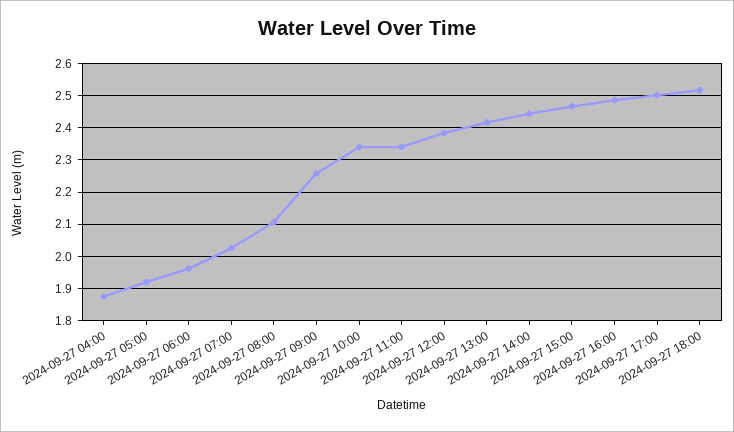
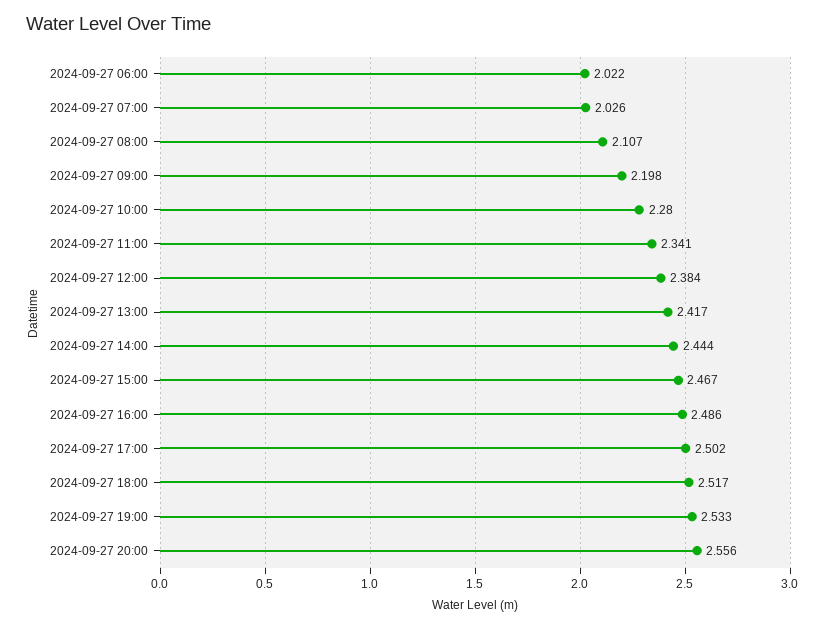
2024-09-27 04:00: 1.88 -> none
2024-09-27 05:00: 1.92 -> none
2024-09-27 06:00: 1.96 -> 2.022
2024-09-27 09:00: 2.26 -> 2.198
2024-09-27 10:00: 2.34 -> 2.28
2024-09-27 19:00: none -> 2.533
2024-09-27 20:00: none -> 2.556

